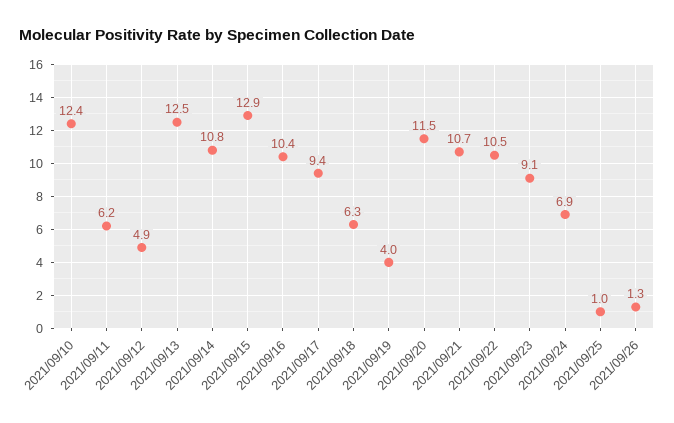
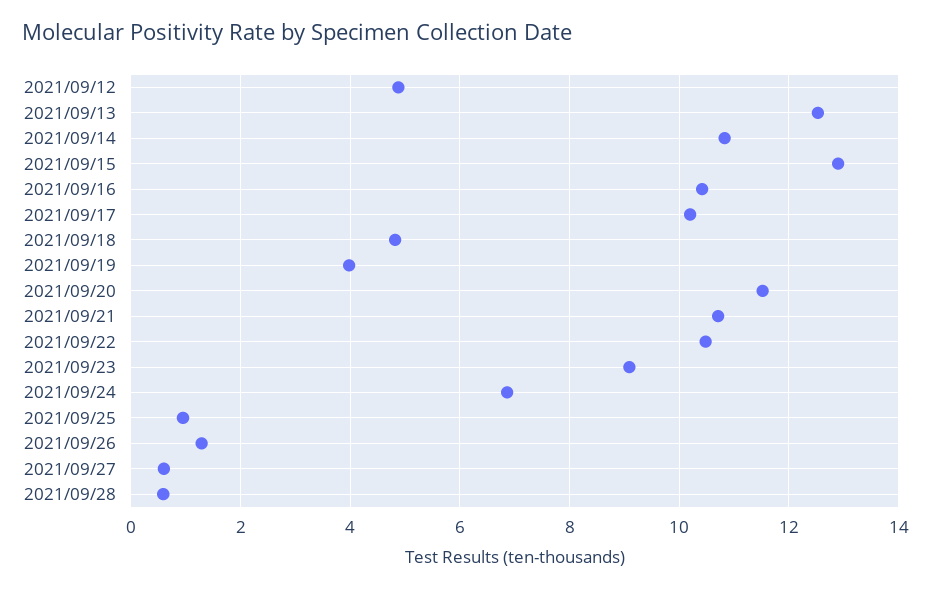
2021/09/10: 12.4 -> none
2021/09/11: 6.2 -> none
2021/09/17: 9.4 -> 10.2
2021/09/18: 6.3 -> 4.8
2021/09/27: none -> 0.6
2021/09/28: none -> 0.6

